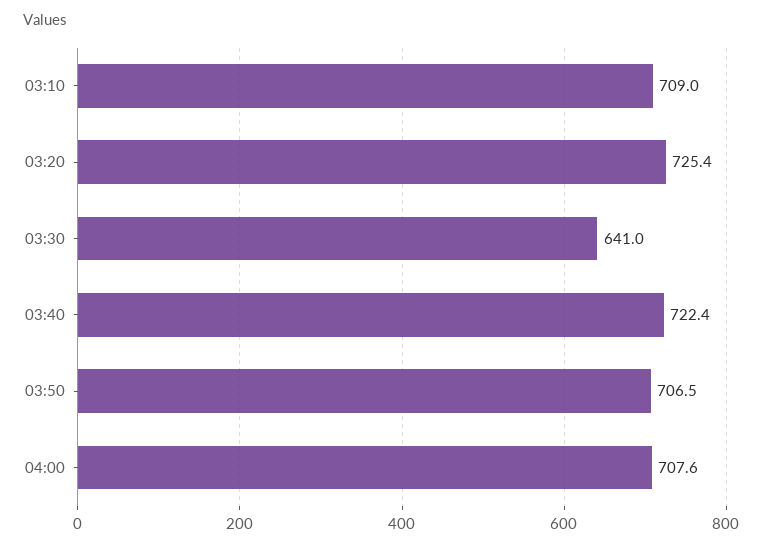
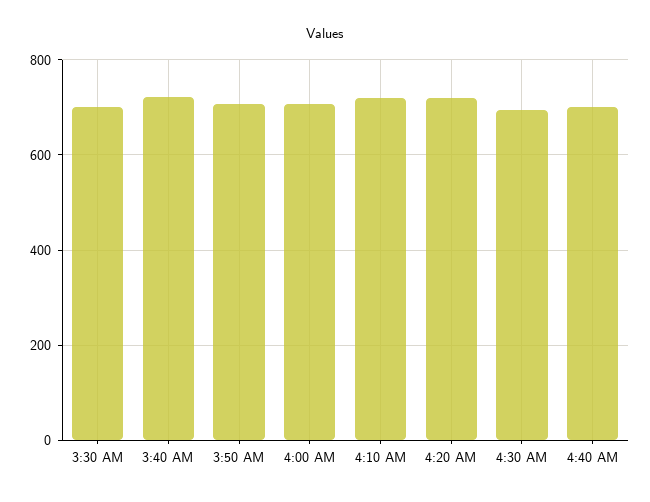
03:10: 709 -> none
03:20: 725.4 -> none
03:30: 641 -> 700
4:10 AM: none -> 720
4:20 AM: none -> 720
4:30 AM: none -> 700
4:40 AM: none -> 700

